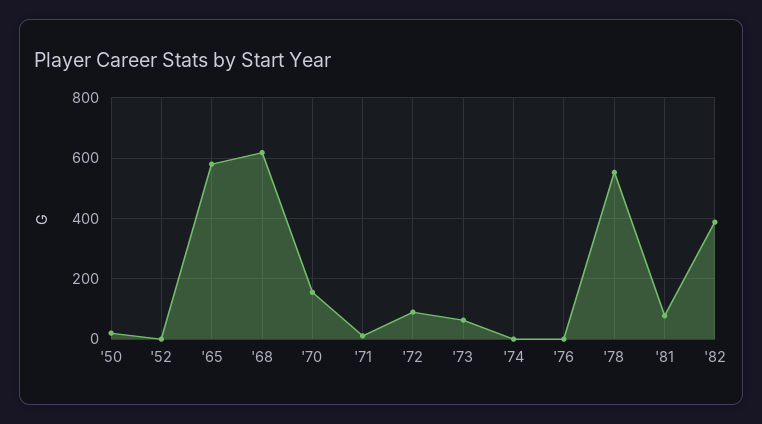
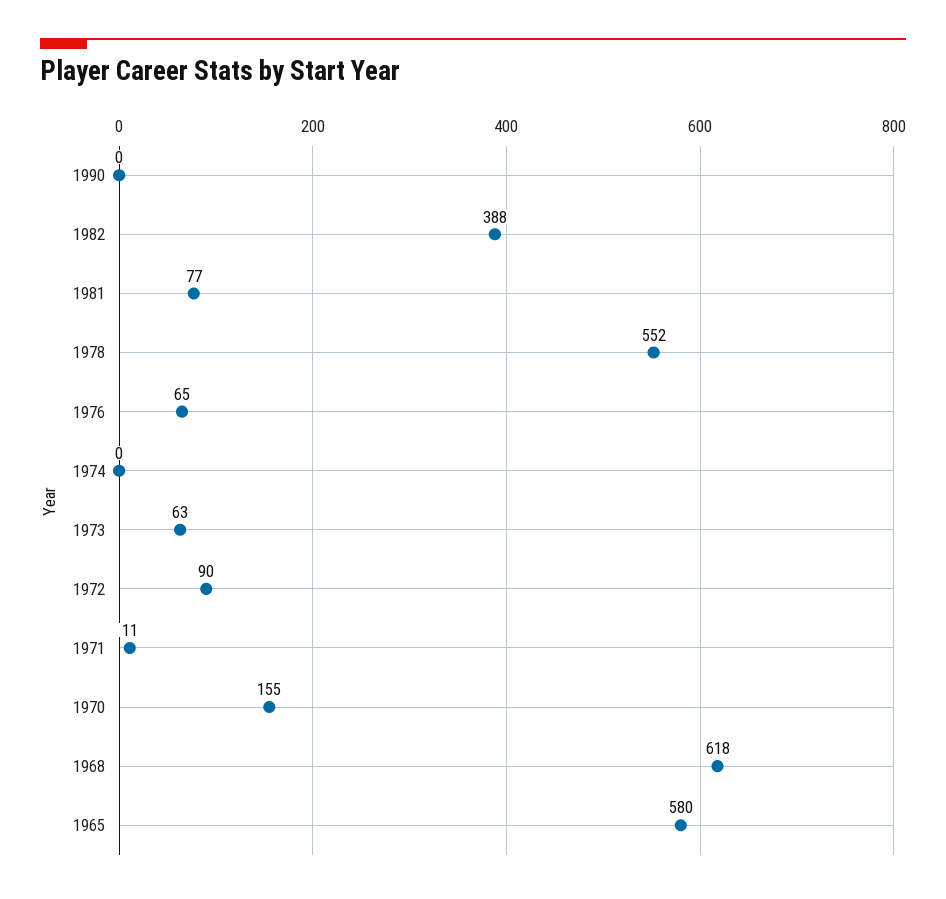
'50: 20 -> none
'52: 0 -> none
'76: 0 -> 65
1990: none -> 0

